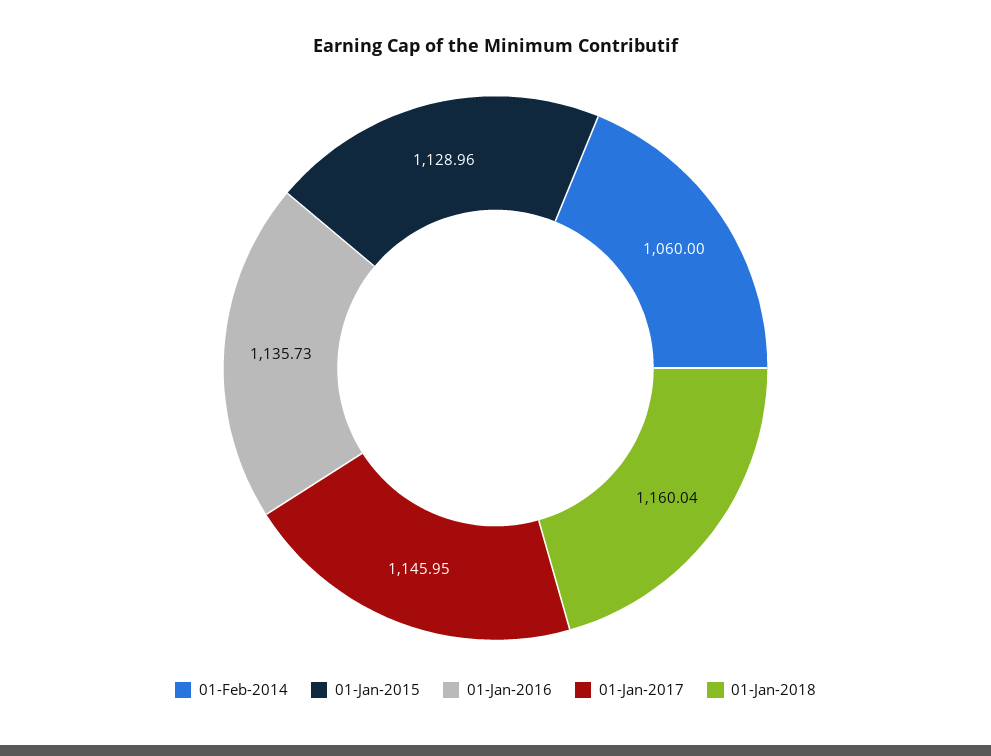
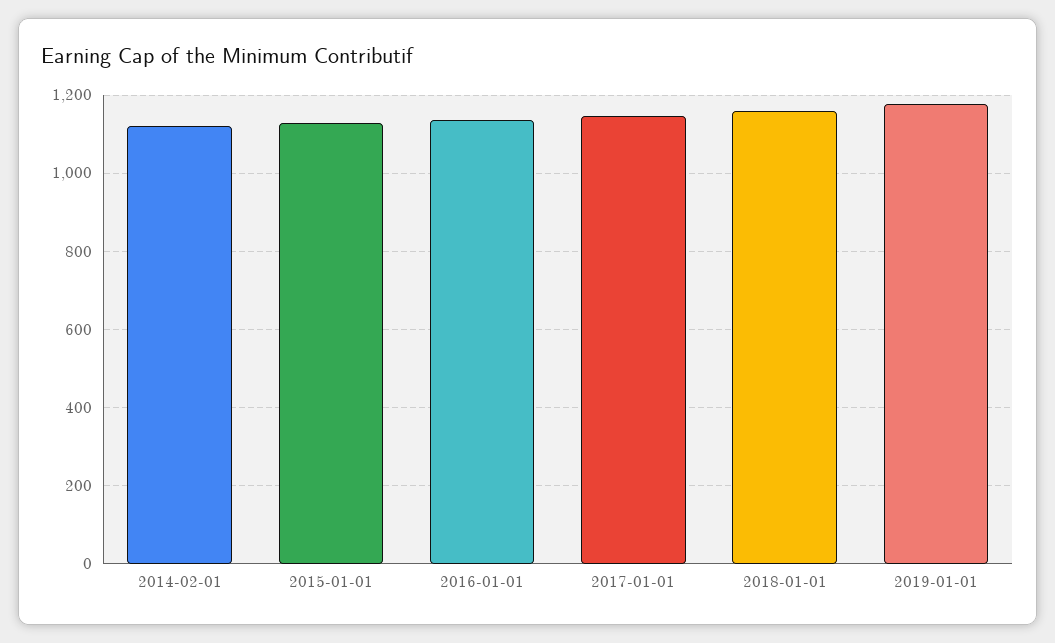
01-Feb-2014: 1060 -> 1120
2019-01-01: none -> 1180

